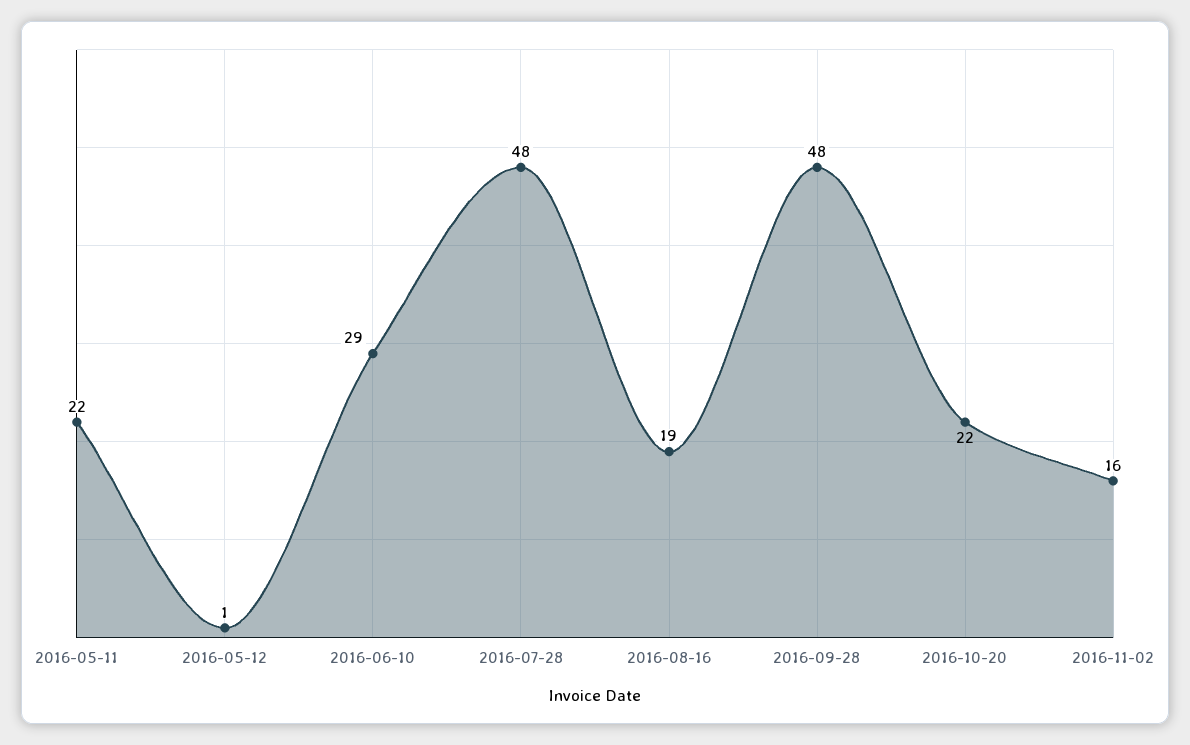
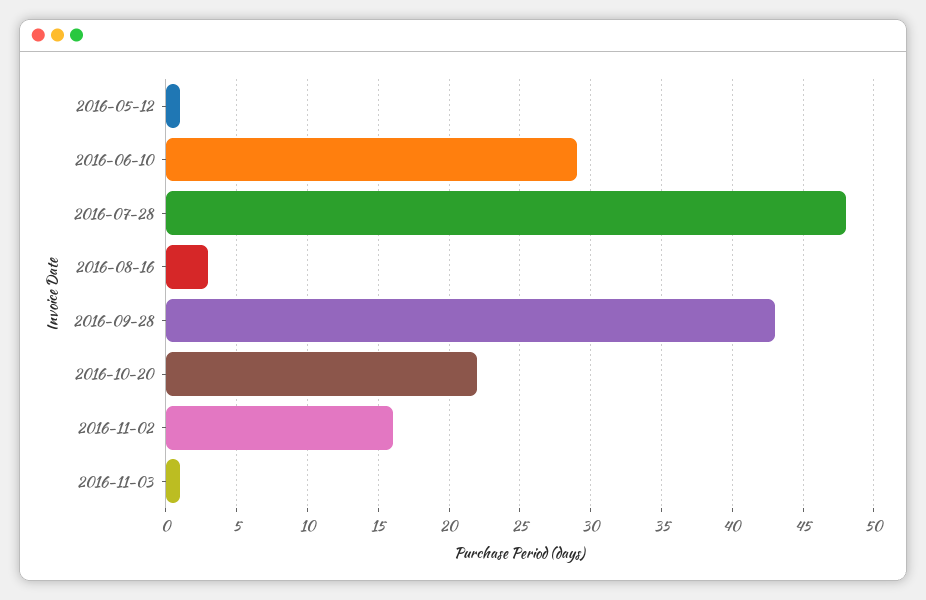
2016-05-11: 22 -> none
2016-08-16: 19 -> 3
2016-09-28: 48 -> 43
2016-11-03: none -> 1

